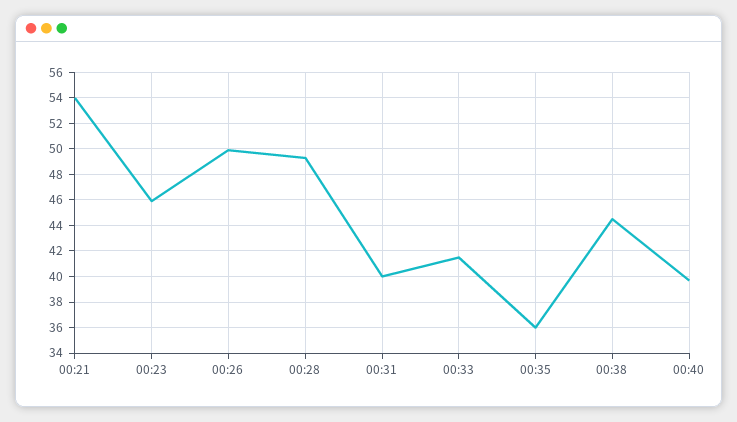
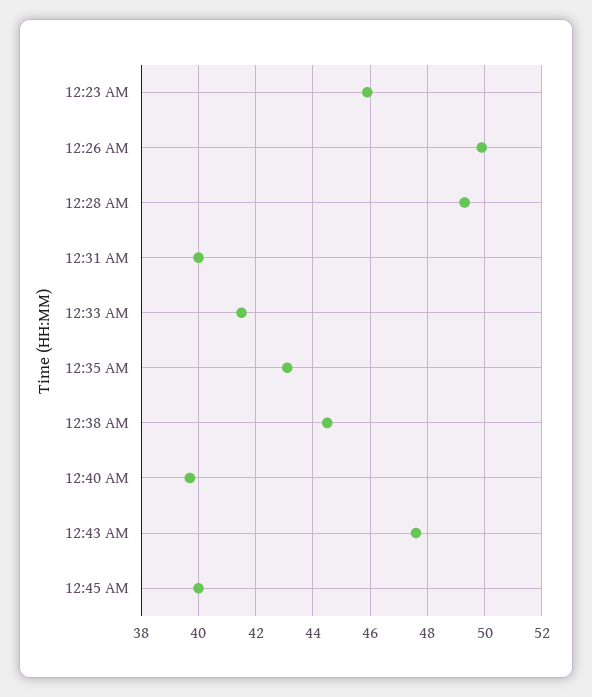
00:21: 54 -> none
00:35: 36 -> 43
12:43 AM: none -> 47.5
12:45 AM: none -> 40

